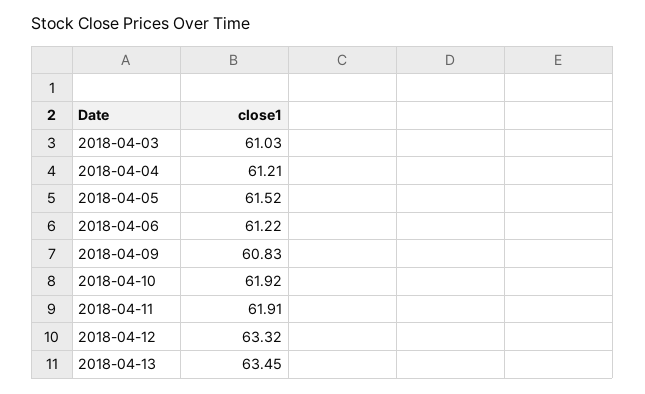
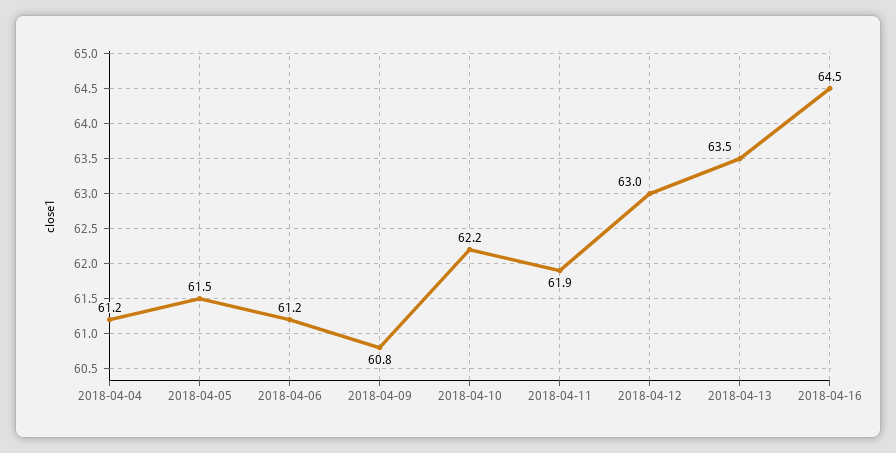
2018-04-03: 61.03 -> none
2018-04-10: 61.92 -> 62.2
2018-04-12: 63.32 -> 63
2018-04-16: none -> 64.5

